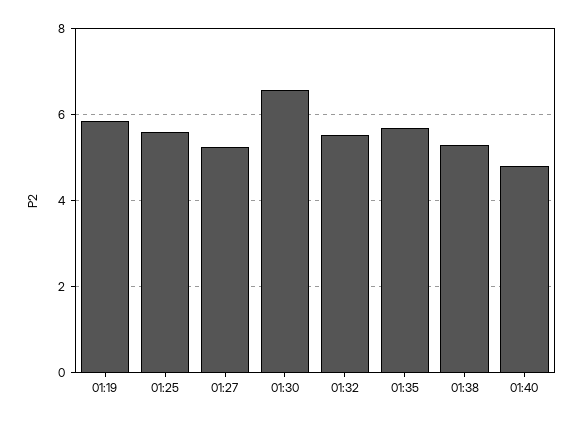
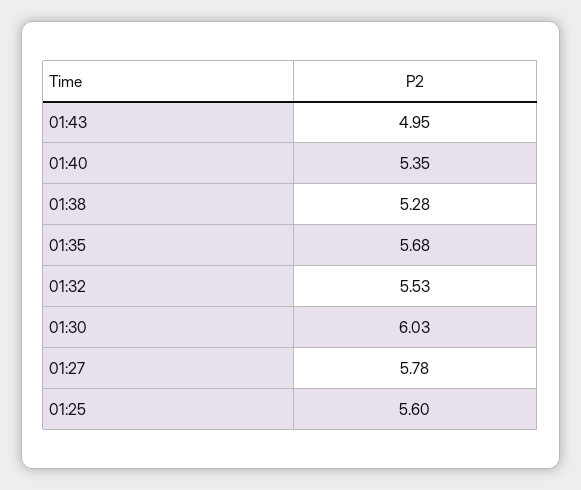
01:19: 5.8 -> none
01:27: 5.2 -> 5.78
01:30: 6.6 -> 6.03
01:40: 4.8 -> 5.35
01:43: none -> 4.95

